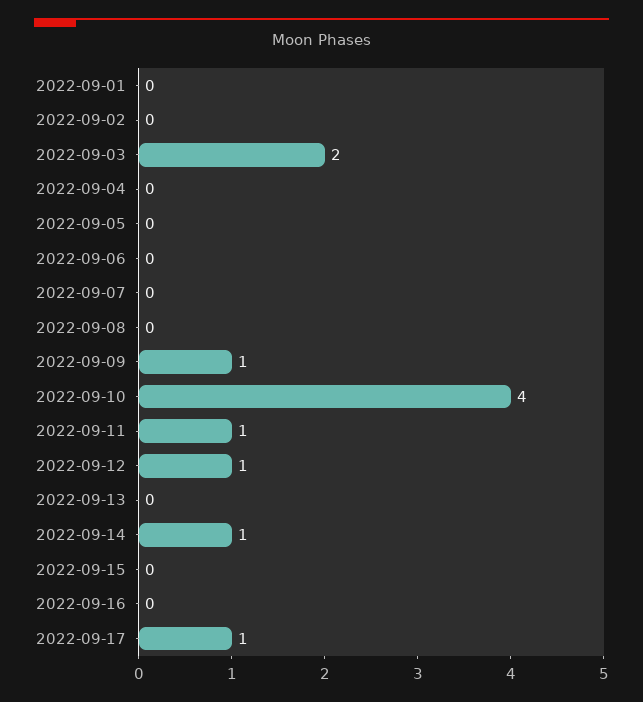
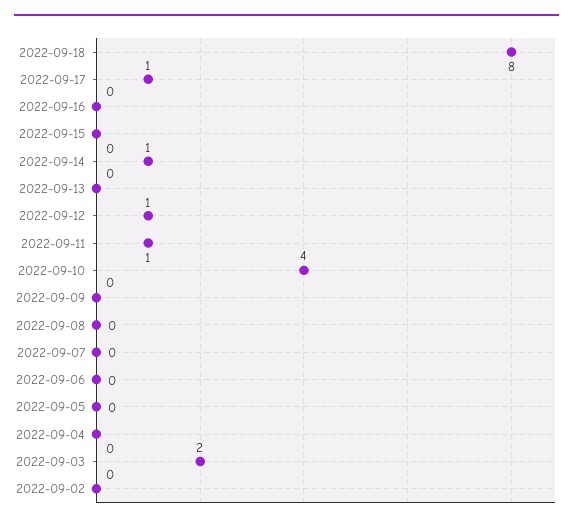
2022-09-01: 0 -> none
2022-09-09: 1 -> 0
2022-09-18: none -> 8

